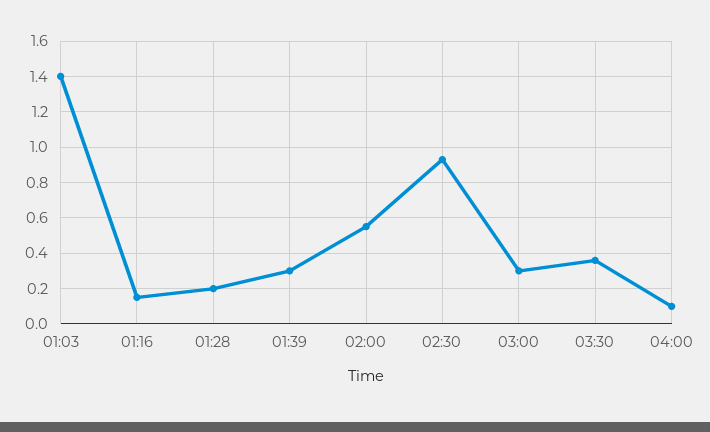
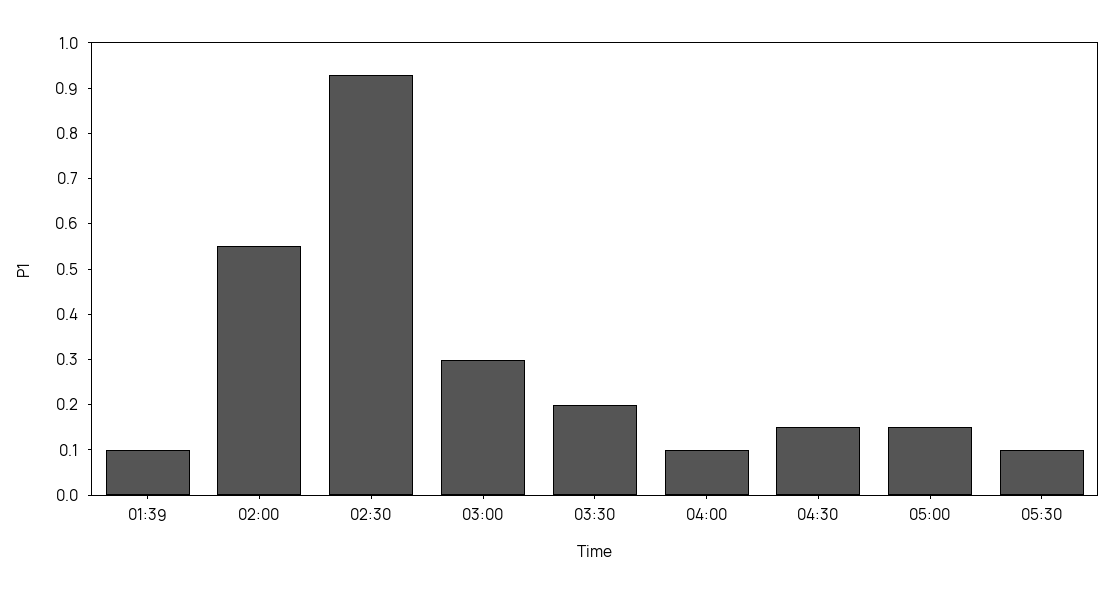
01:03: 1.4 -> none
01:16: 0.15 -> none
01:28: 0.2 -> none
01:39: 0.3 -> 0.1
03:30: 0.35 -> 0.2
04:30: none -> 0.15
05:00: none -> 0.15
05:30: none -> 0.1

